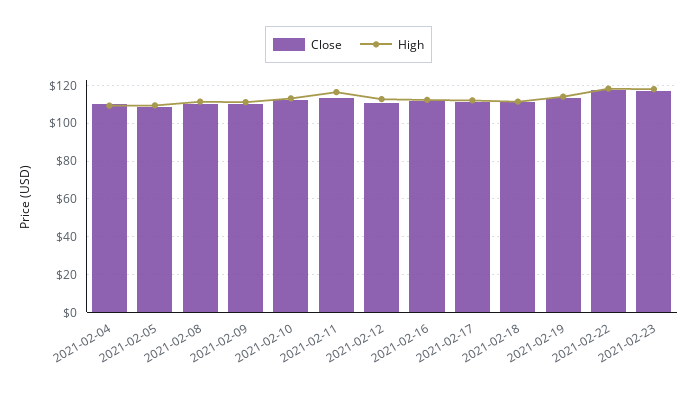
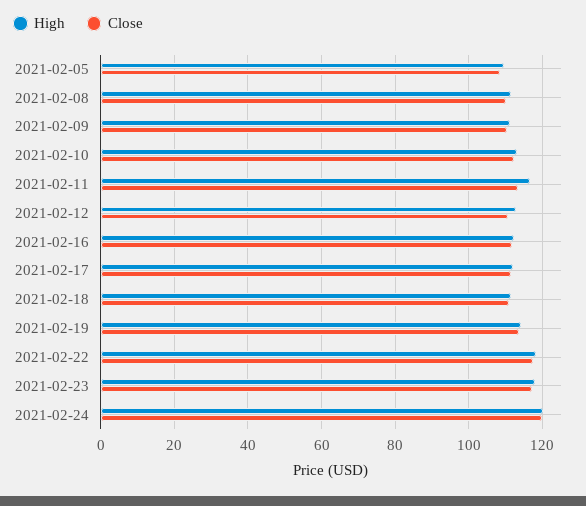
Close, 2021-02-04: 110 -> none
High, 2021-02-04: 110 -> none
High, 2021-02-24: none -> 120
Close, 2021-02-24: none -> 120

